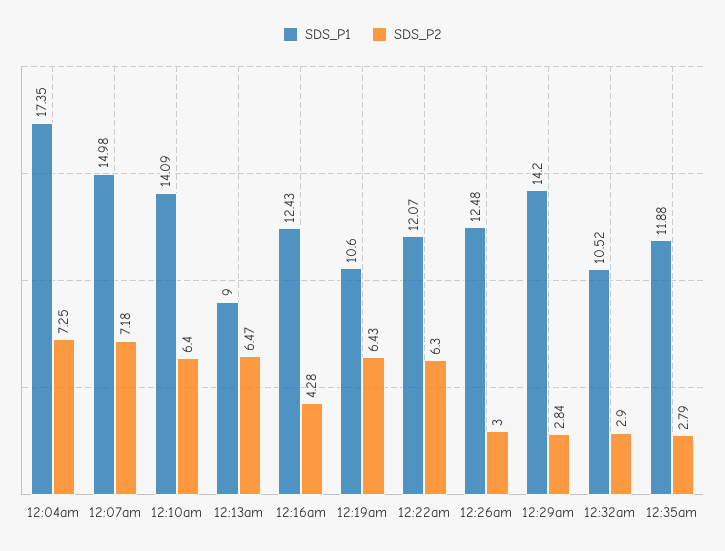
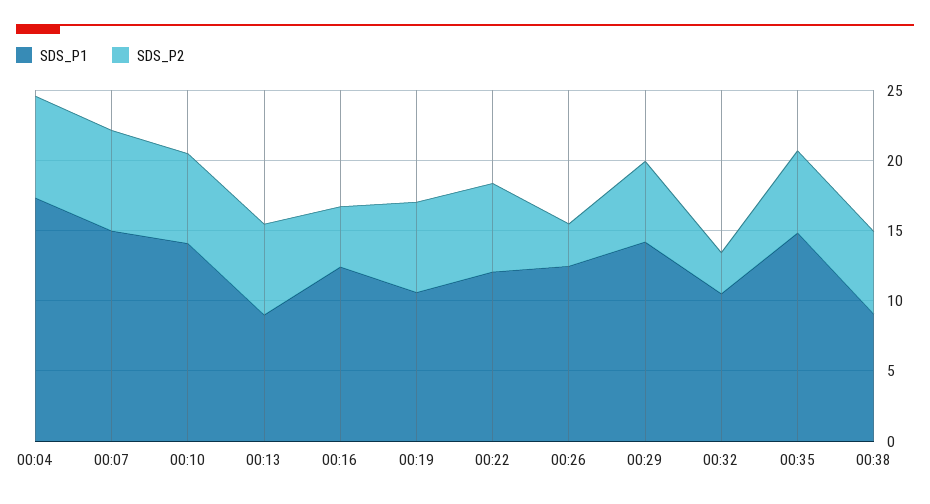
SDS_P2, 12:29am: 2.84 -> 6
SDS_P1, 12:35am: 11.88 -> 15
SDS_P2, 12:35am: 2.79 -> 6
SDS_P1, 00:38: none -> 9
SDS_P2, 00:38: none -> 6

